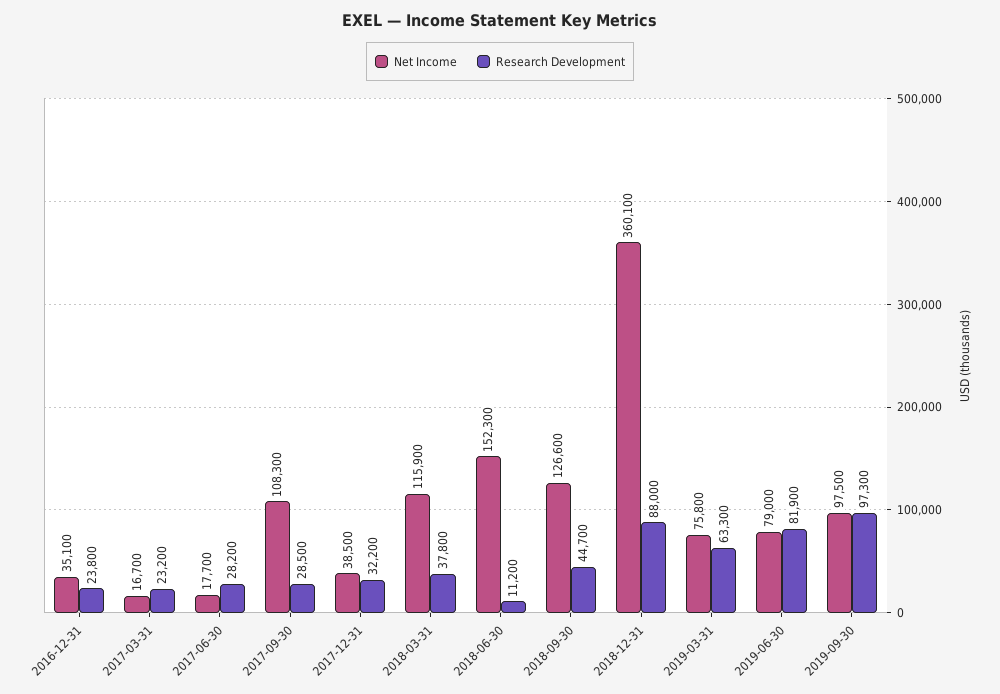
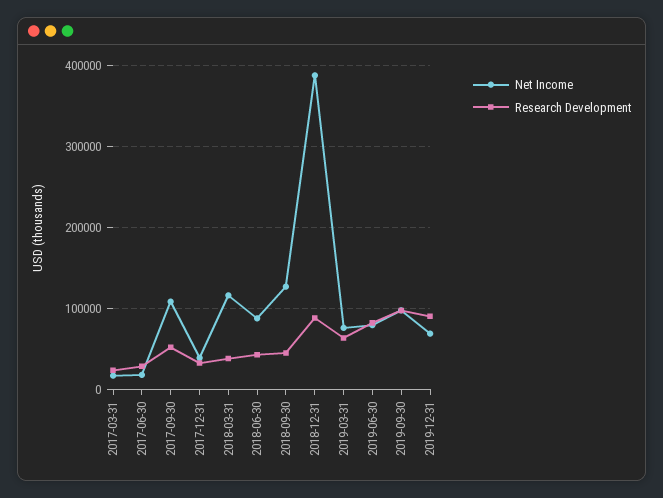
Net Income, 2016-12-31: 35100 -> none
Research Development, 2016-12-31: 23800 -> none
Research Development, 2017-09-30: 28500 -> 50000
Net Income, 2018-06-30: 152300 -> 90000
Research Development, 2018-06-30: 11200 -> 40000
Net Income, 2018-12-31: 360100 -> 390000
Net Income, 2019-12-31: none -> 70000
Research Development, 2019-12-31: none -> 90000

